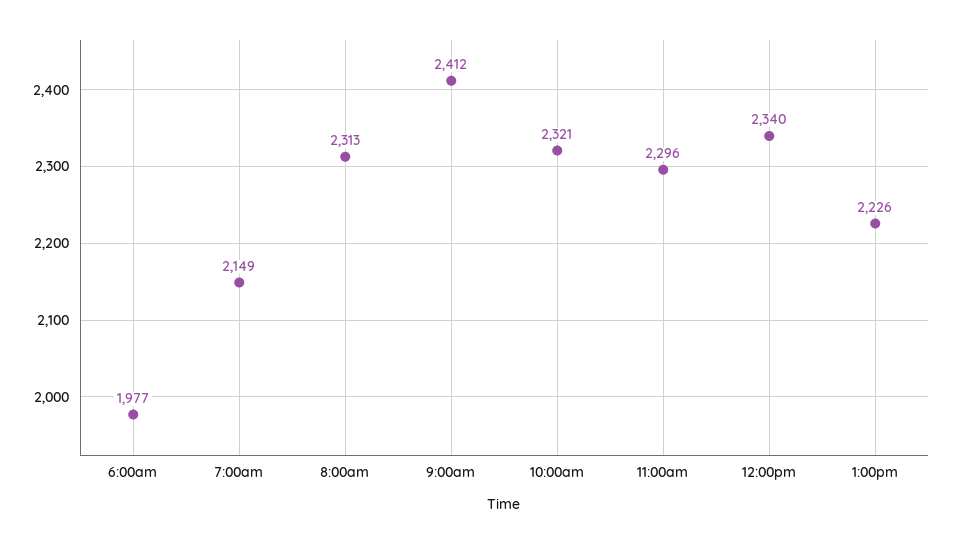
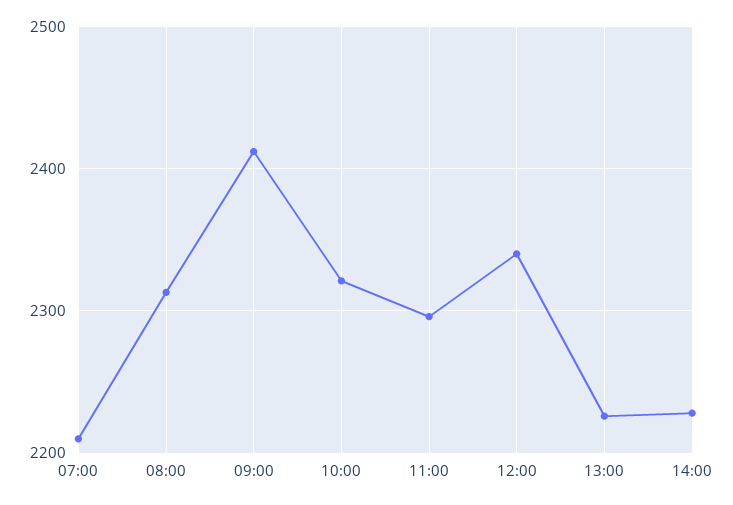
6:00am: 1977 -> none
7:00am: 2149 -> 2210
14:00: none -> 2230

